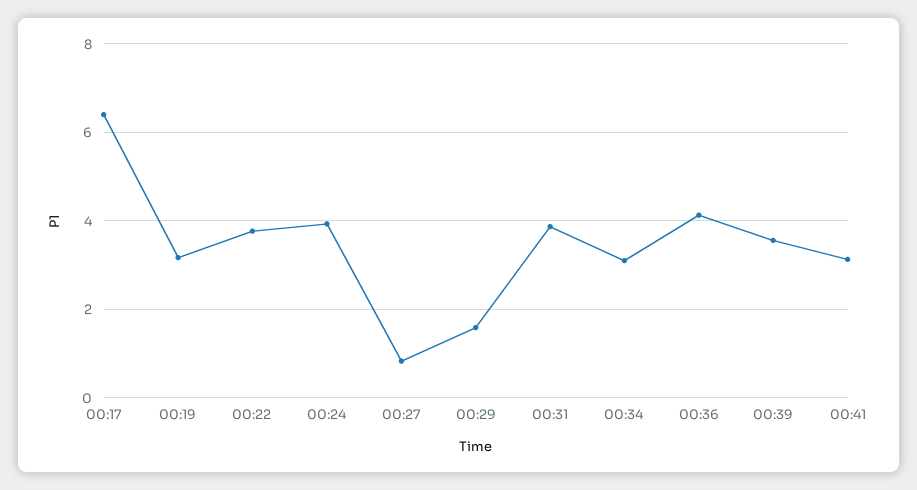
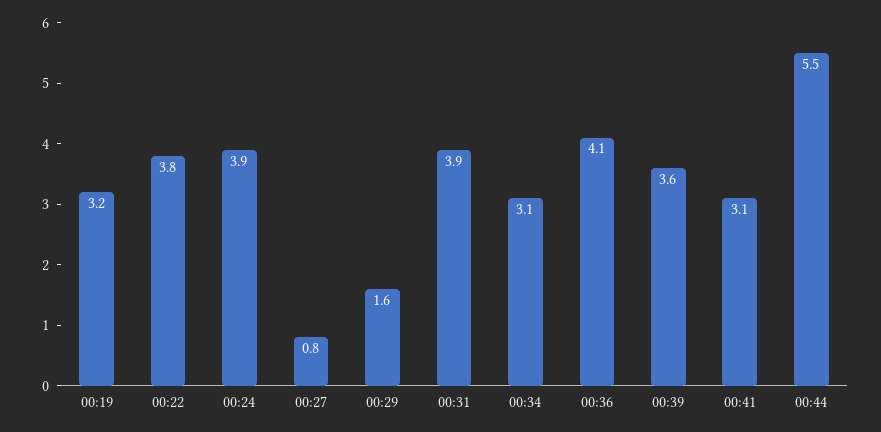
00:17: 6.4 -> none
00:44: none -> 5.5

